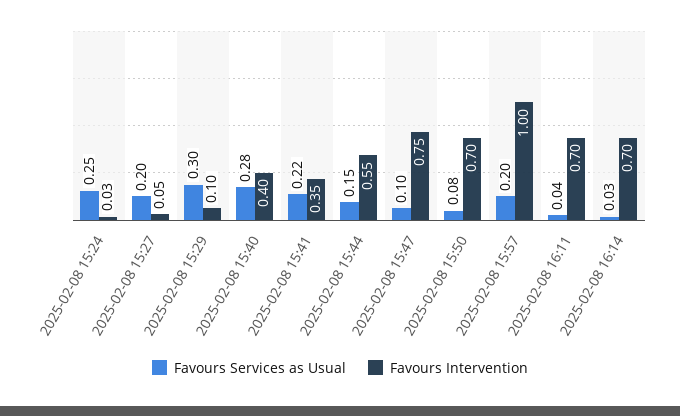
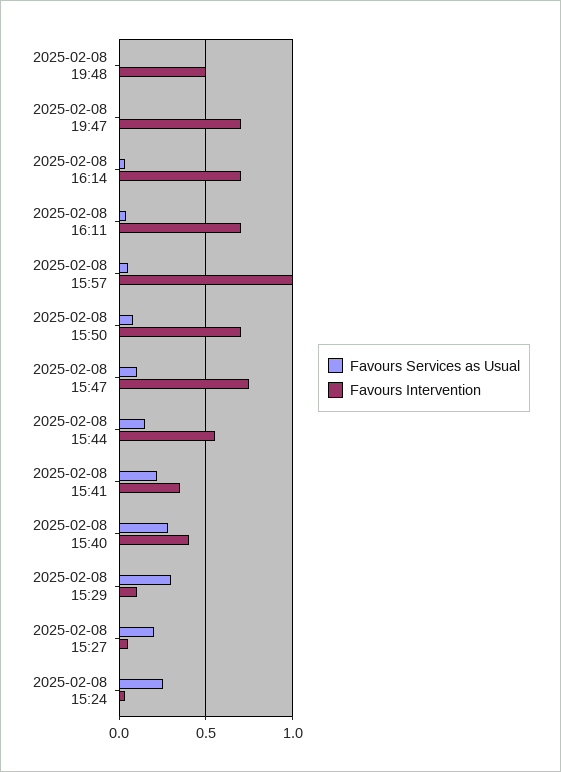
Favours Services as Usual, 2025-02-08 15:57: 0.2 -> 0.05
Favours Services as Usual, 2025-02-08 19:48: none -> 0
Favours Intervention, 2025-02-08 19:48: none -> 0.5
Favours Services as Usual, 2025-02-08 19:47: none -> 0
Favours Intervention, 2025-02-08 19:47: none -> 0.7

